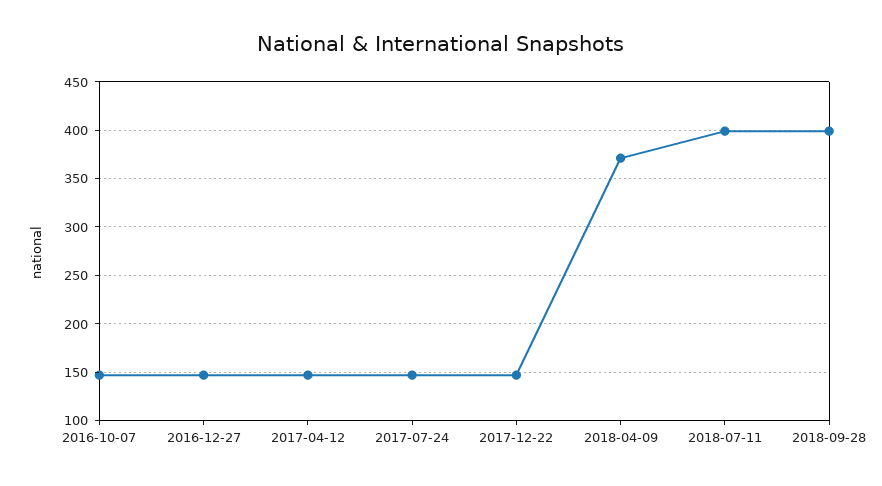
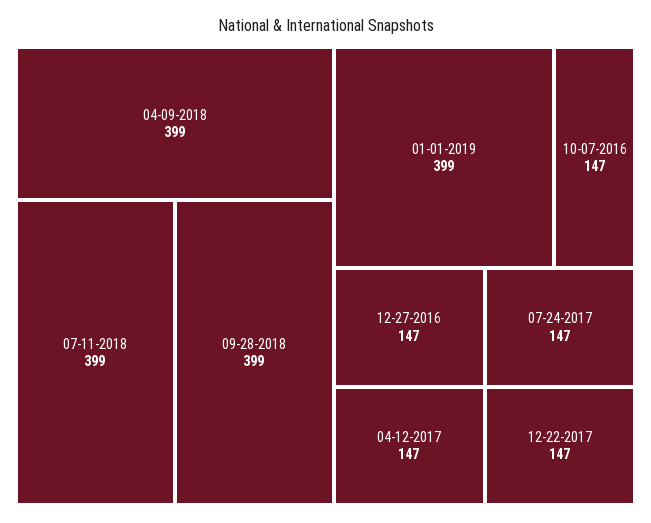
2018-04-09: 370 -> 399
01-01-2019: none -> 399

